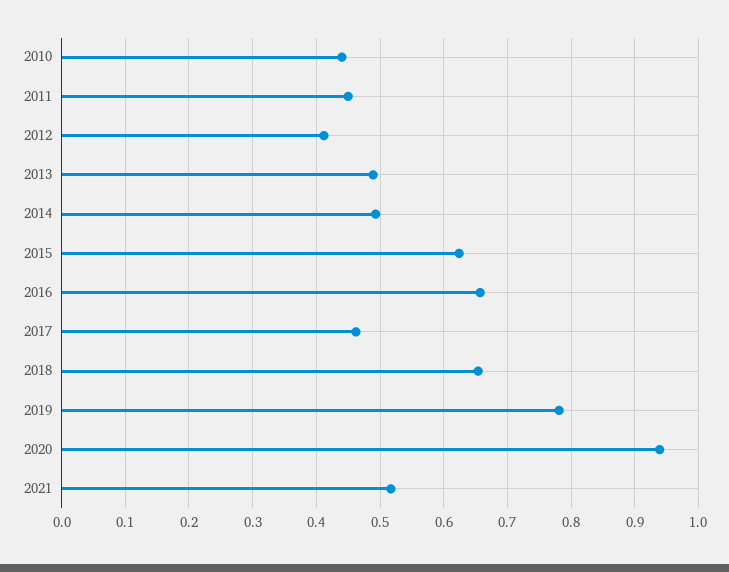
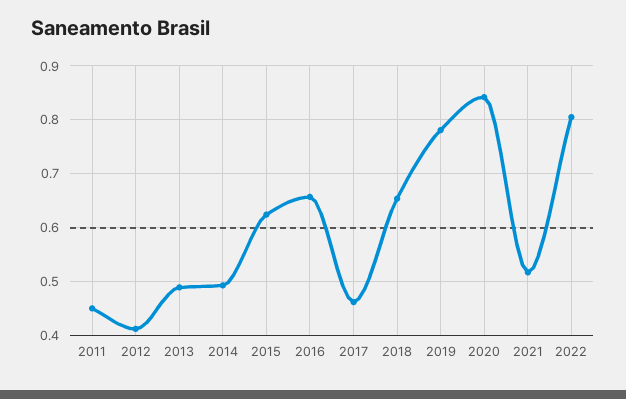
2010: 0.44 -> none
2020: 0.94 -> 0.84
2022: none -> 0.8

